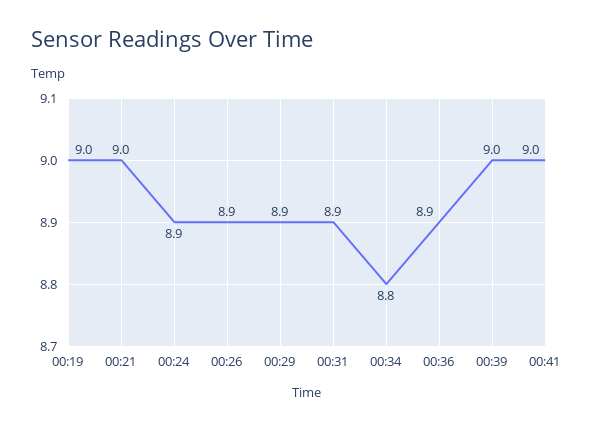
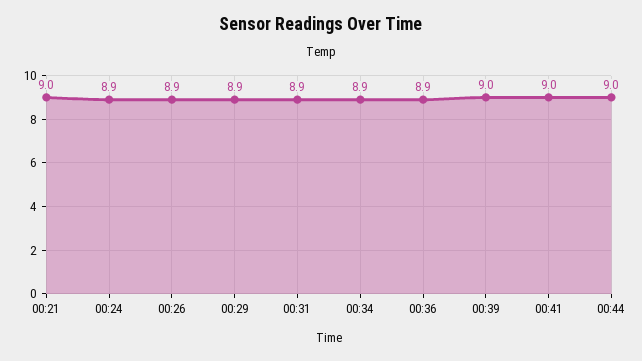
00:19: 9 -> none
00:34: 8.8 -> 8.9
00:44: none -> 9

